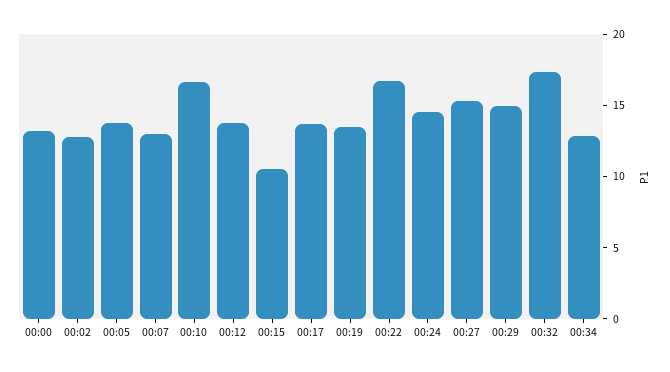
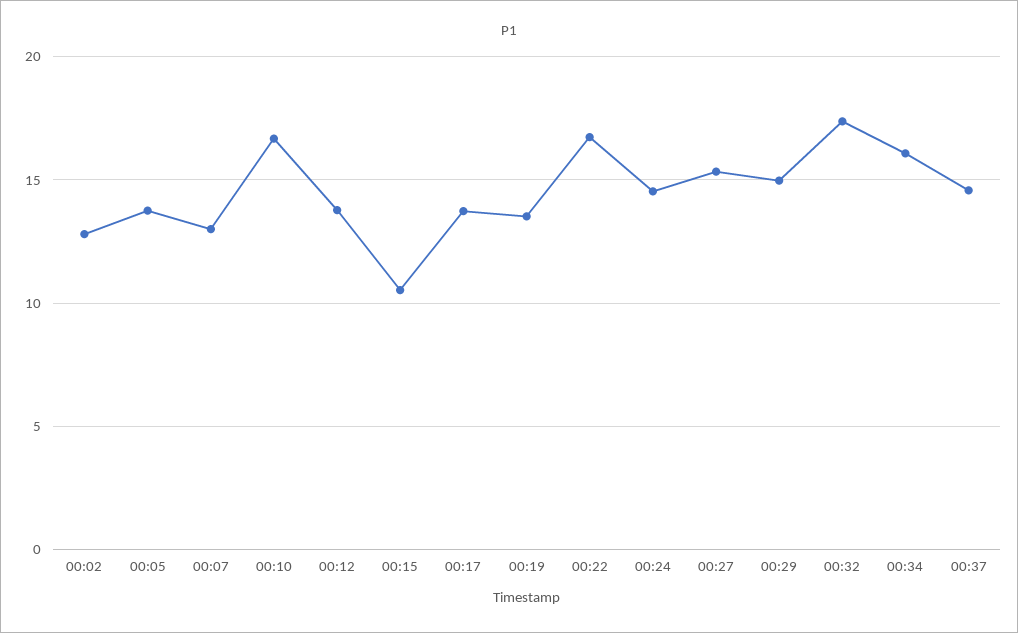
00:00: 13 -> none
00:34: 13 -> 16
00:37: none -> 14.5

